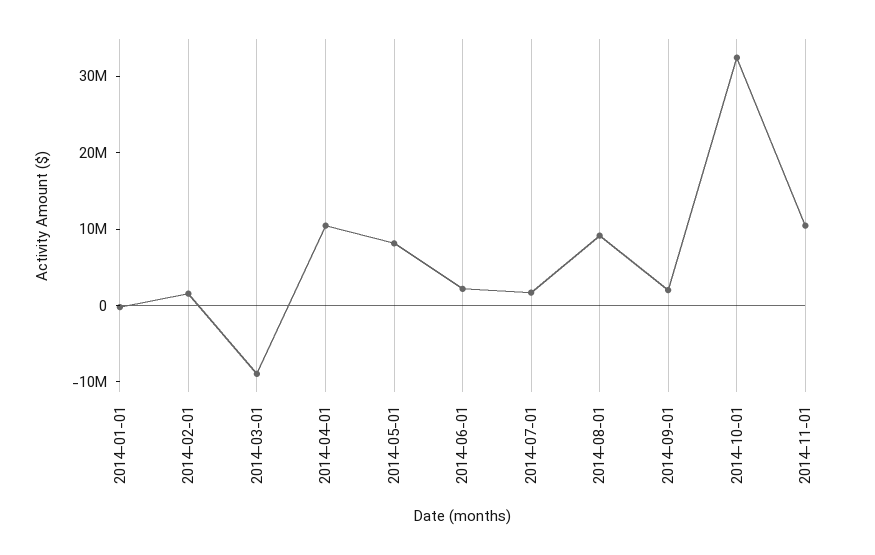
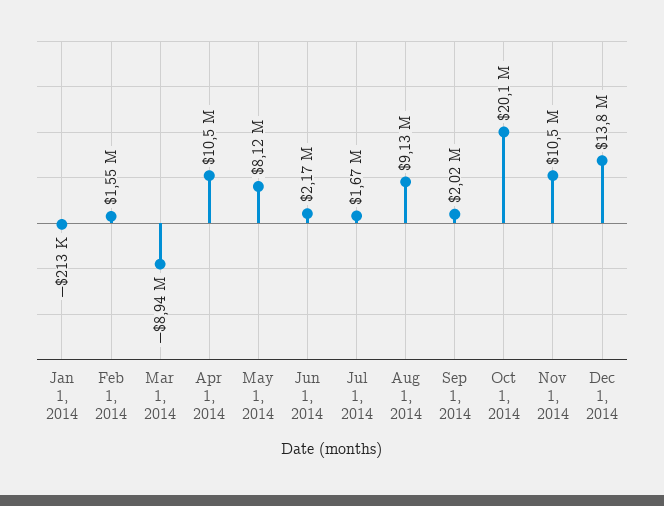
2014-10-01: 32000000 -> 20100000
Dec 1, 2014: none -> 13800000

